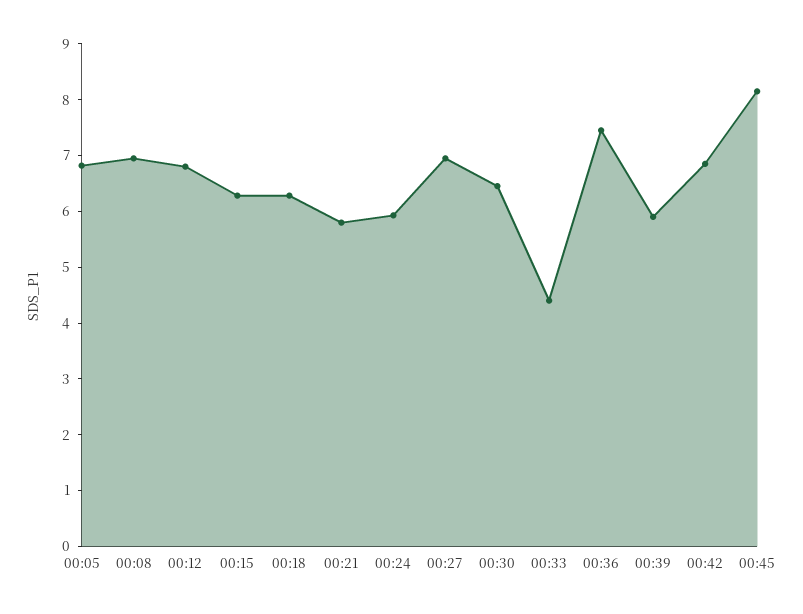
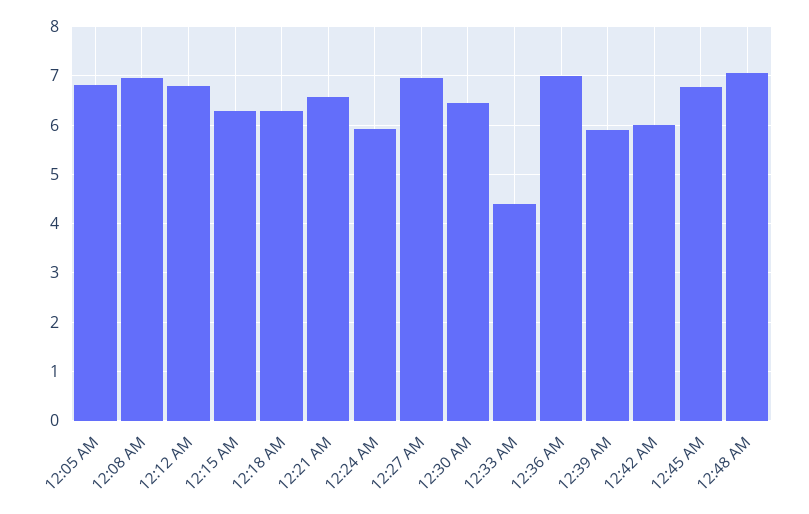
00:21: 5.8 -> 6.6
00:36: 7.4 -> 7
00:42: 6.8 -> 6
00:45: 8.2 -> 6.8
12:48 AM: none -> 7

